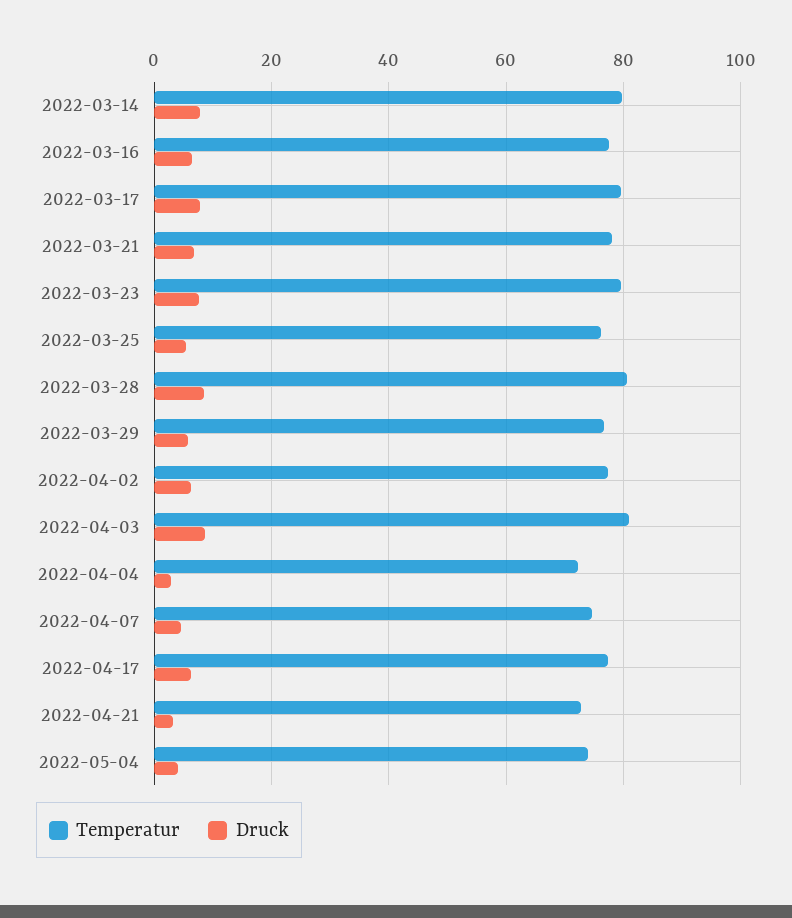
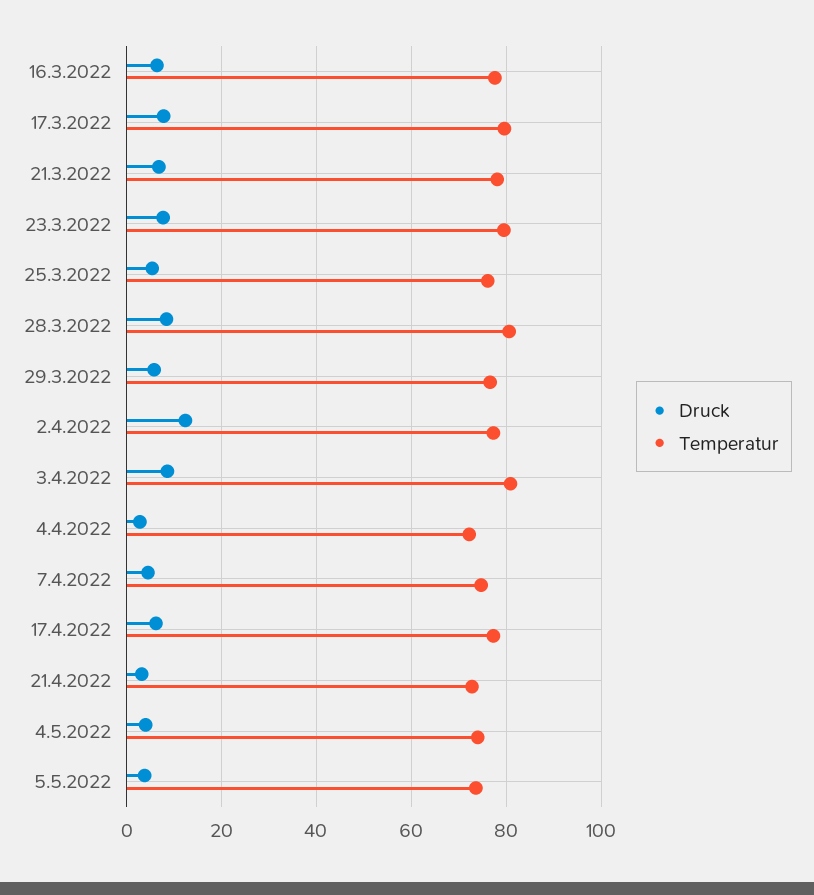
Temperatur, 2022-03-14: 80 -> none
Druck, 2022-03-14: 8 -> none
Druck, 2022-04-02: 6 -> 12
Druck, 5.5.2022: none -> 4
Temperatur, 5.5.2022: none -> 74

